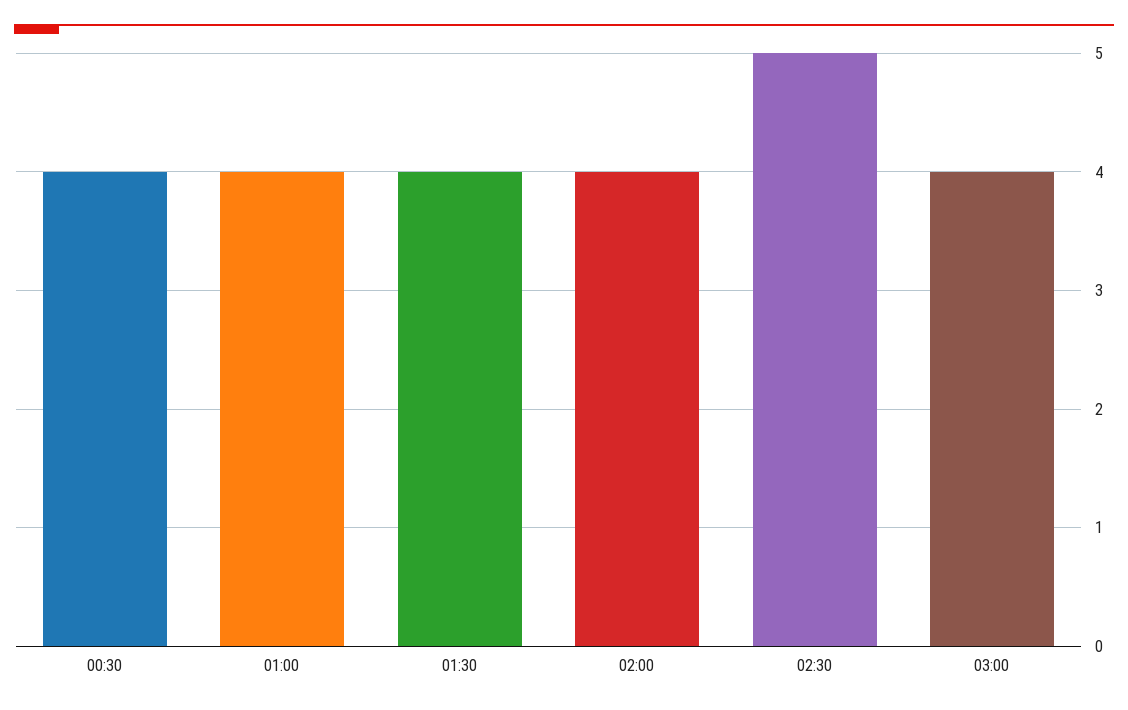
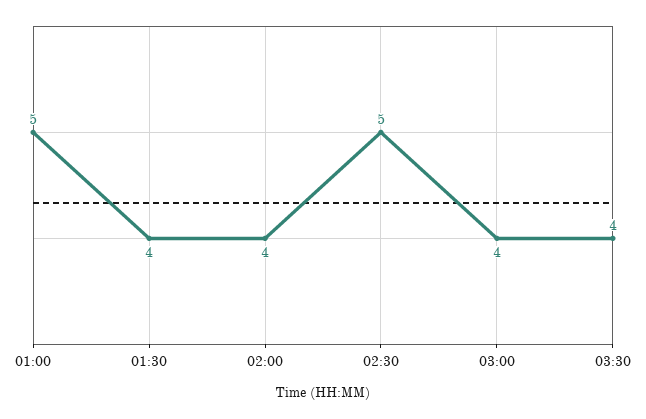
00:30: 4 -> none
01:00: 4 -> 5
03:30: none -> 4

